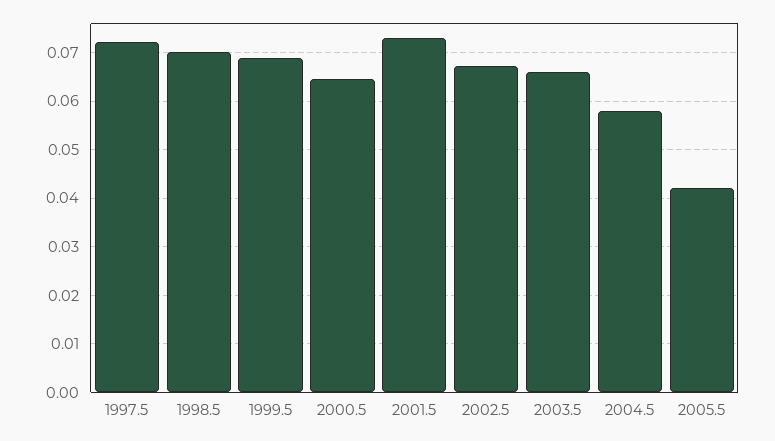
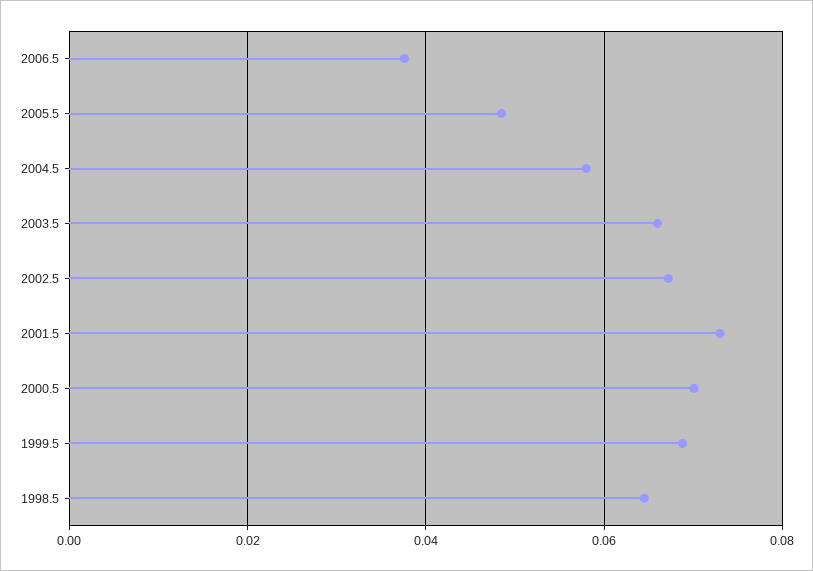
1997.5: 0.072 -> none
1998.5: 0.07 -> 0.064
2000.5: 0.064 -> 0.07
2005.5: 0.042 -> 0.048
2006.5: none -> 0.038

